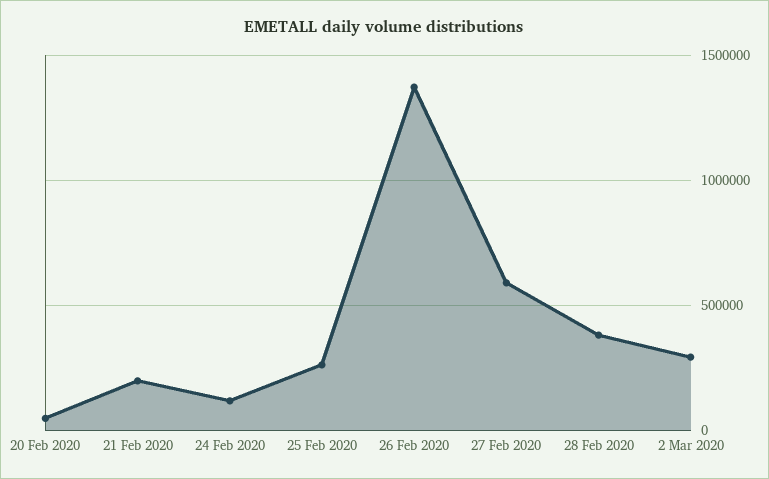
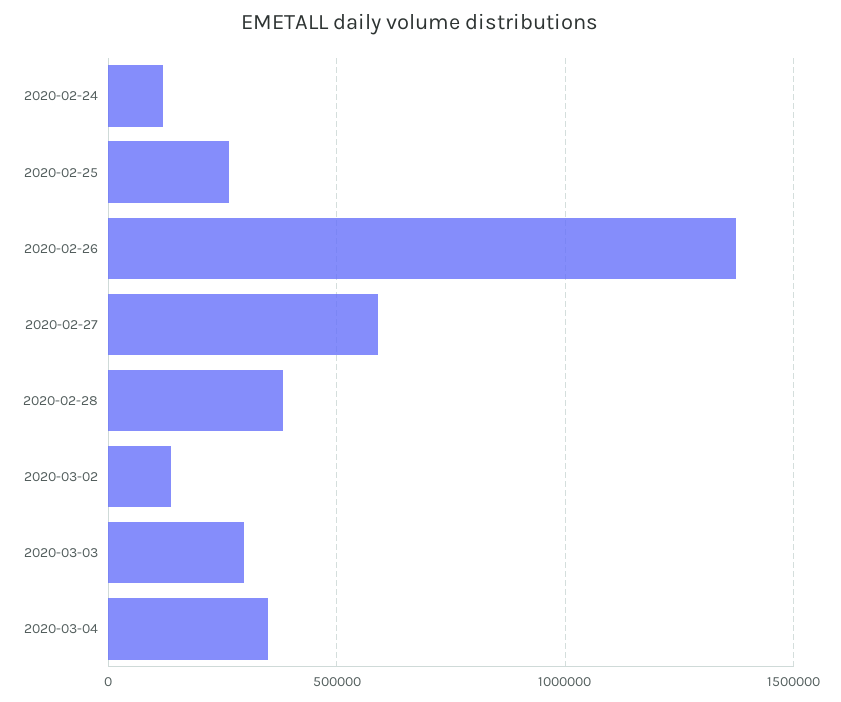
20 Feb 2020: 50000 -> none
21 Feb 2020: 200000 -> none
2 Mar 2020: 300000 -> 150000
2020-03-03: none -> 300000
2020-03-04: none -> 350000

